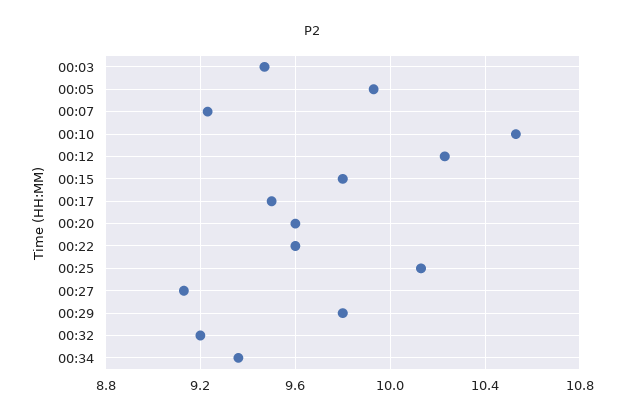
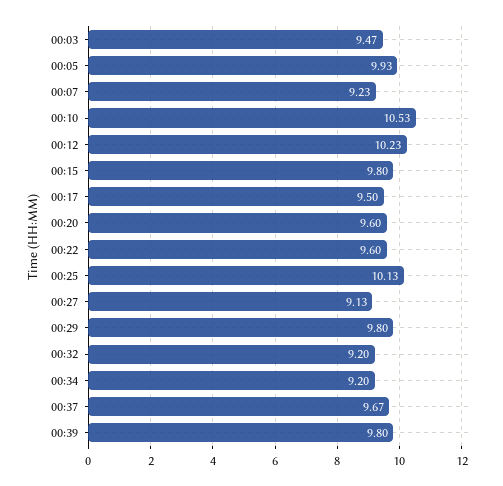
00:34: 9.35 -> 9.2
00:37: none -> 9.67
00:39: none -> 9.8

